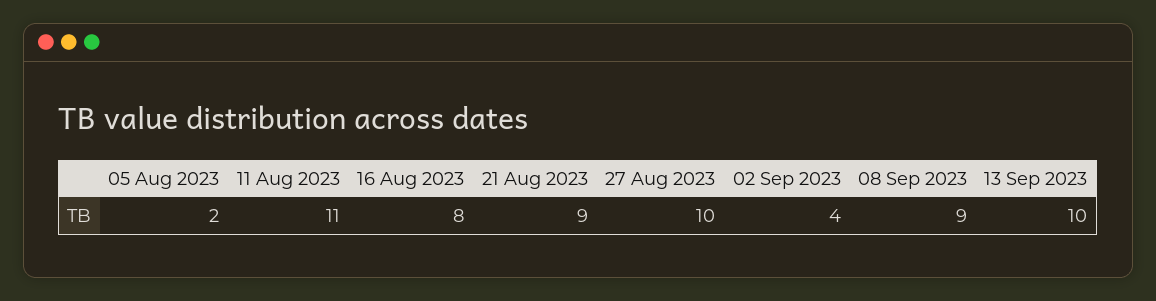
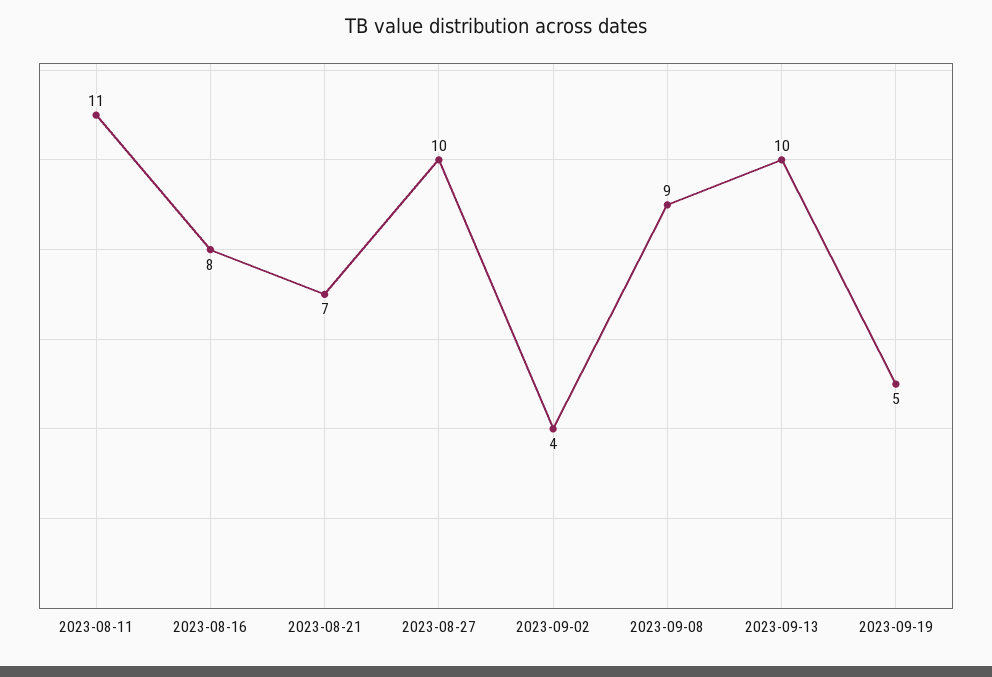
05 Aug 2023: 2 -> none
21 Aug 2023: 9 -> 7
2023-09-19: none -> 5

